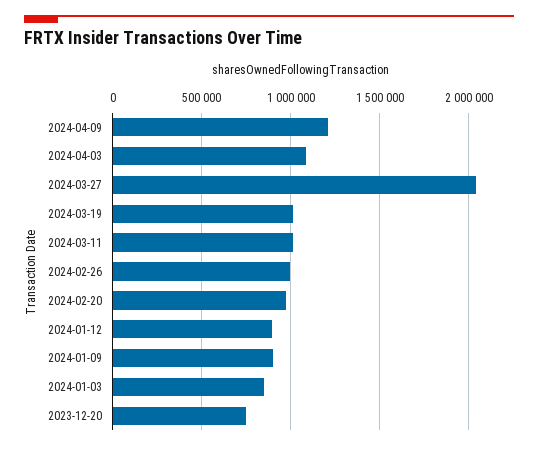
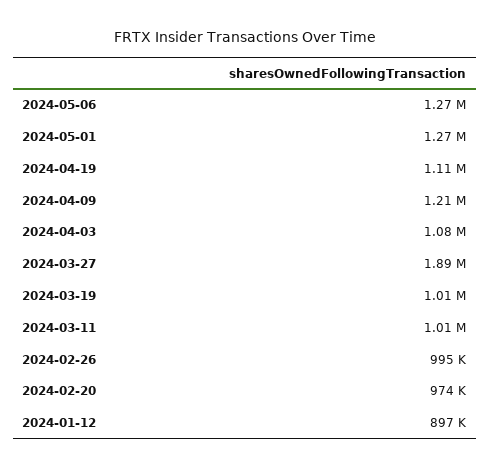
2024-03-27: 2050000 -> 1890000
2024-01-09: 900000 -> none
2024-01-03: 850000 -> none
2023-12-20: 750000 -> none
2024-05-06: none -> 1270000
2024-05-01: none -> 1270000
2024-04-19: none -> 1110000

